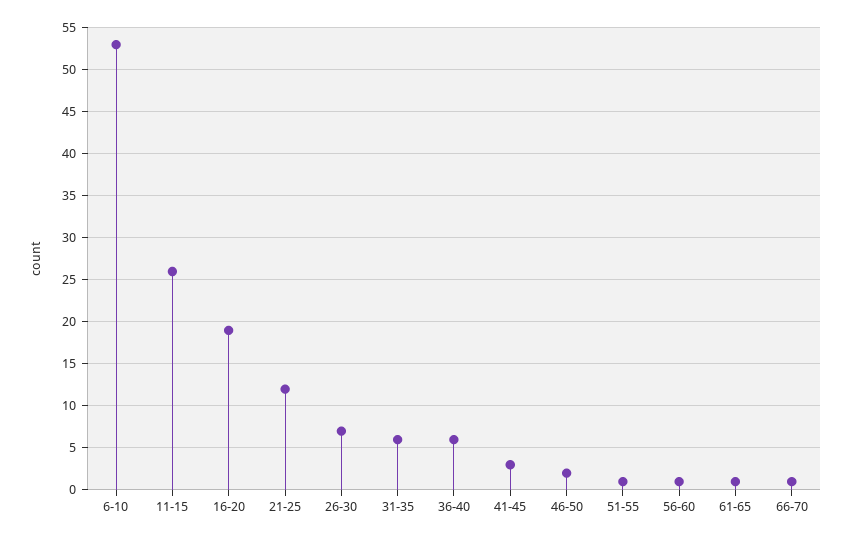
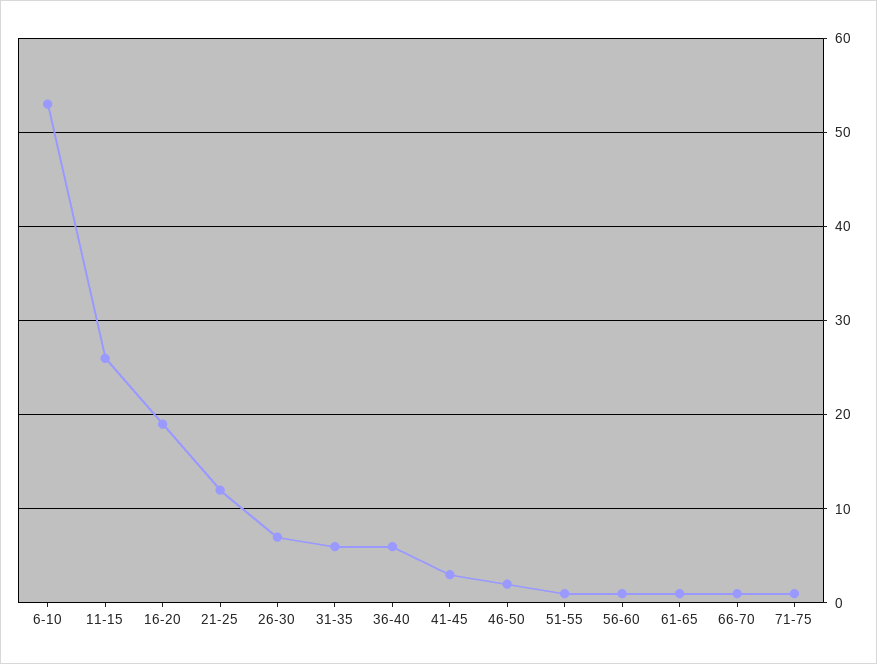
71-75: none -> 1

